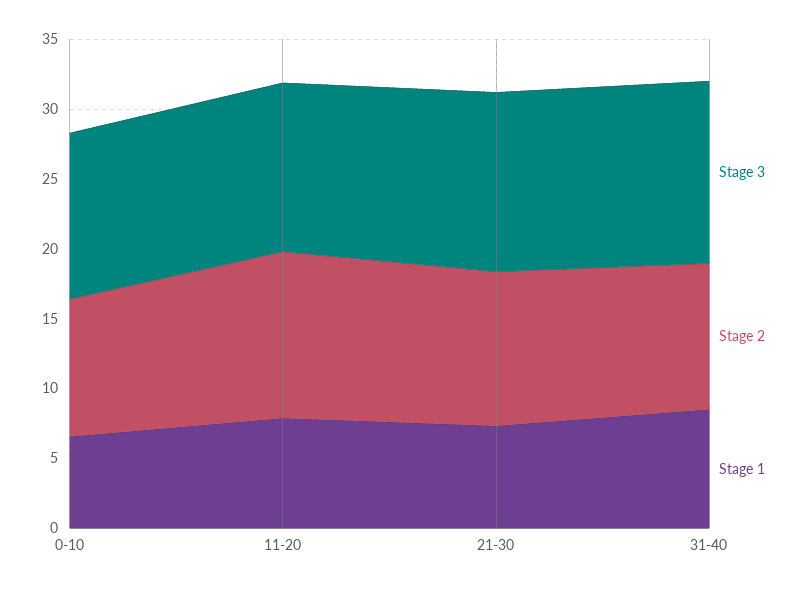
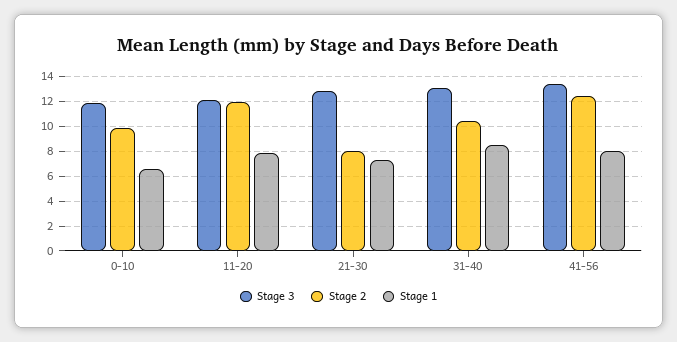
Stage 2, 21-30: 11 -> 8
Stage 3, 41-56: none -> 13.5
Stage 2, 41-56: none -> 12.5
Stage 1, 41-56: none -> 8

